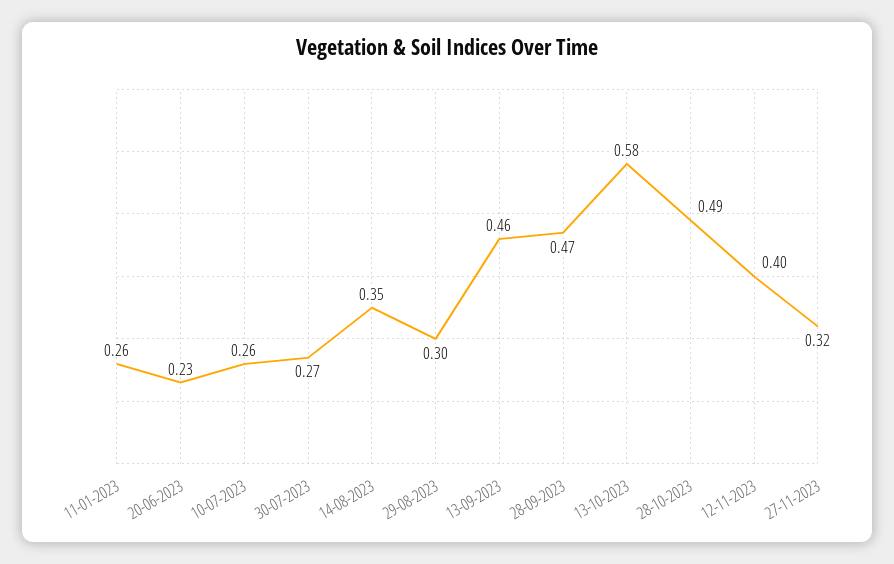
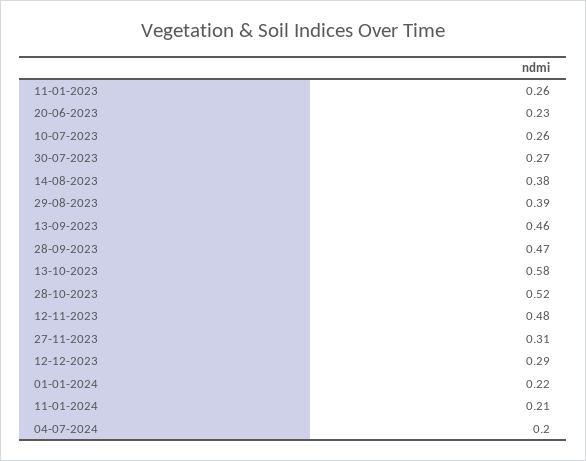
14-08-2023: 0.35 -> 0.38
29-08-2023: 0.3 -> 0.39
28-10-2023: 0.49 -> 0.52
12-11-2023: 0.4 -> 0.48
27-11-2023: 0.32 -> 0.31
12-12-2023: none -> 0.29
01-01-2024: none -> 0.22
11-01-2024: none -> 0.21
04-07-2024: none -> 0.2

